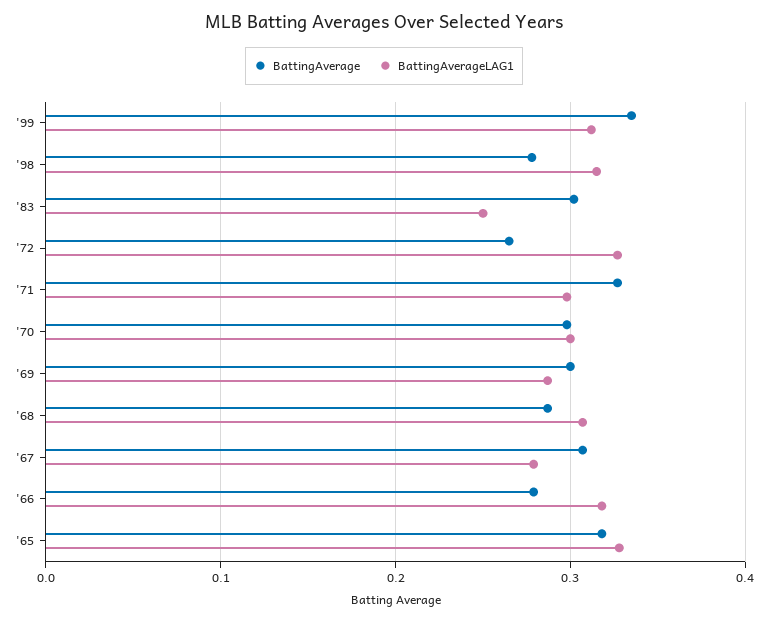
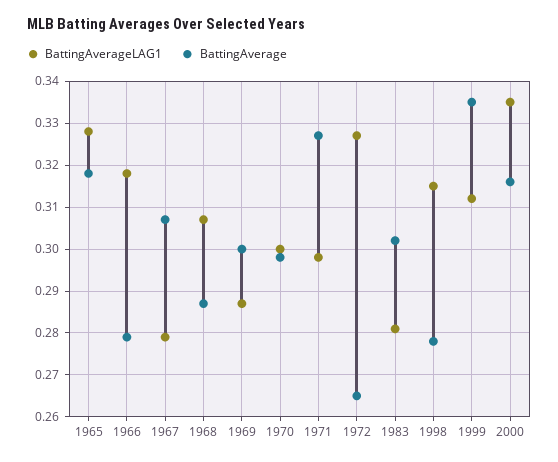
BattingAverageLAG1, '83: 0.25 -> 0.28
BattingAverageLAG1, 2000: none -> 0.335
BattingAverage, 2000: none -> 0.315

